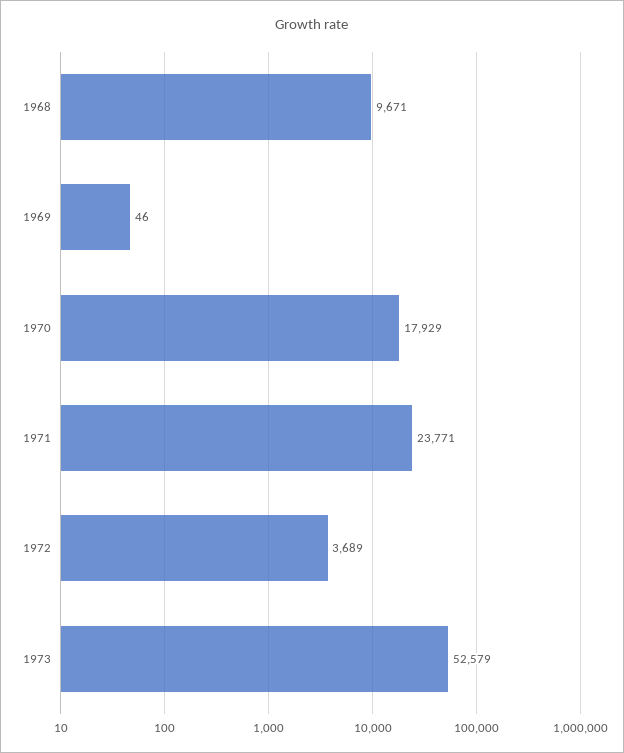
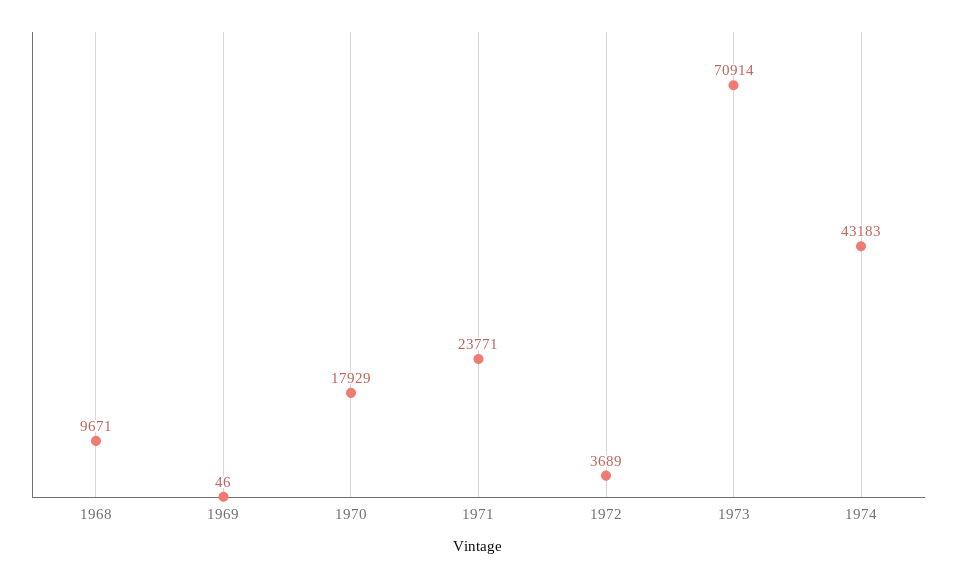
1973: 52579 -> 70914
1974: none -> 43183

